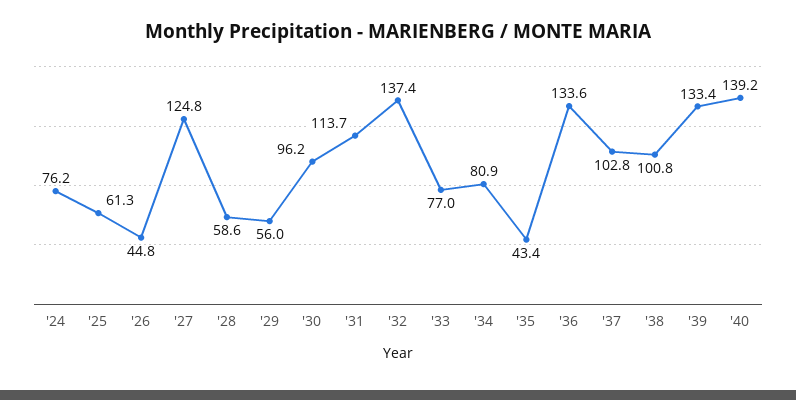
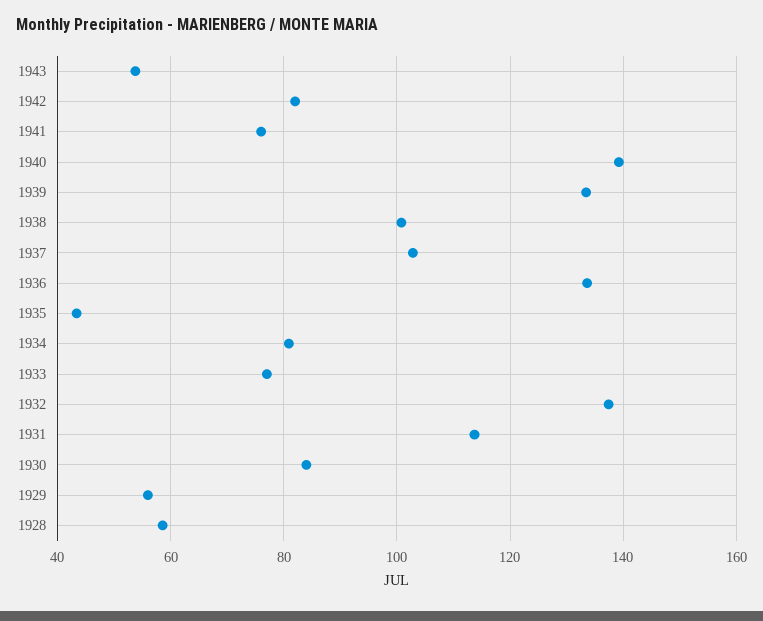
'24: 76.2 -> none
'25: 61.3 -> none
'26: 44.8 -> none
'27: 124.8 -> none
'30: 96.2 -> 84
1943: none -> 54
1942: none -> 82
1941: none -> 76

